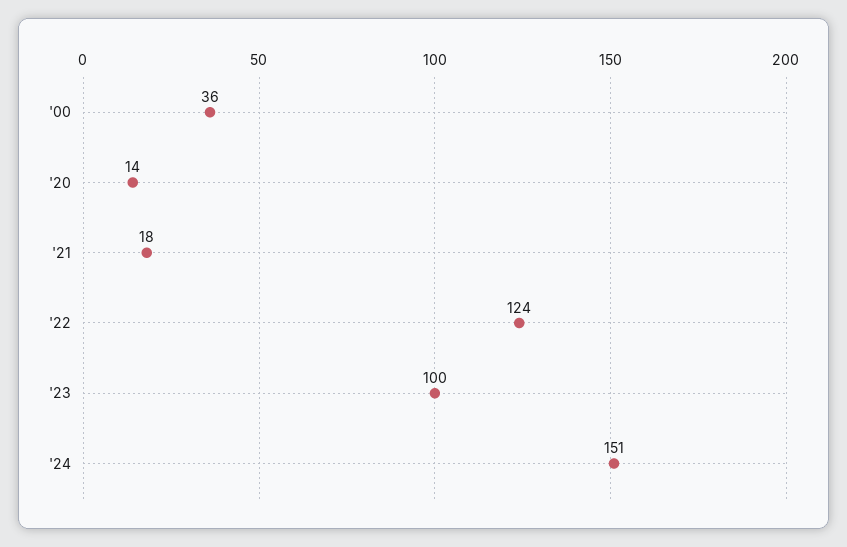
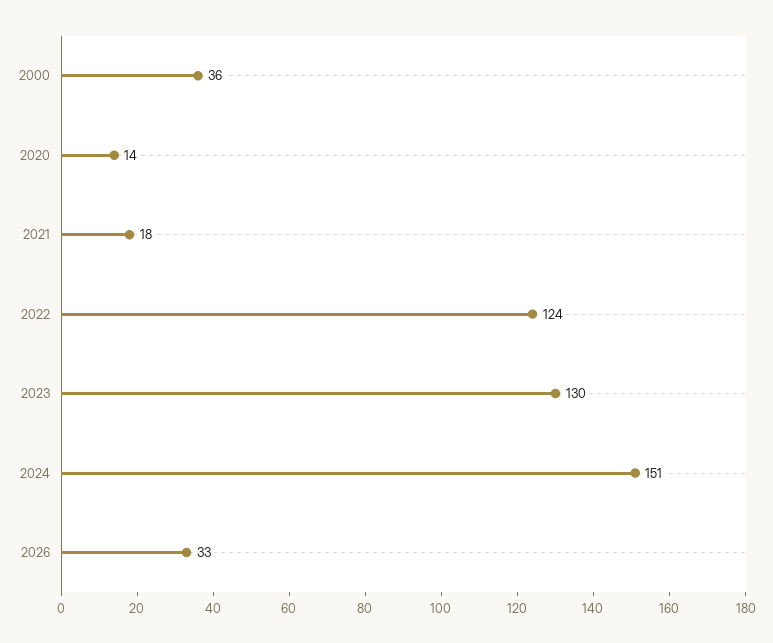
'23: 100 -> 130
2026: none -> 33

